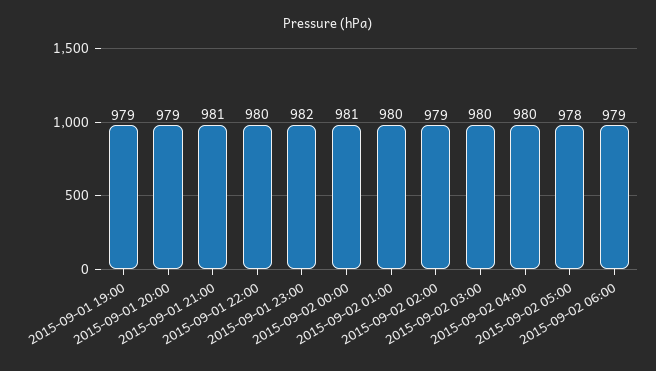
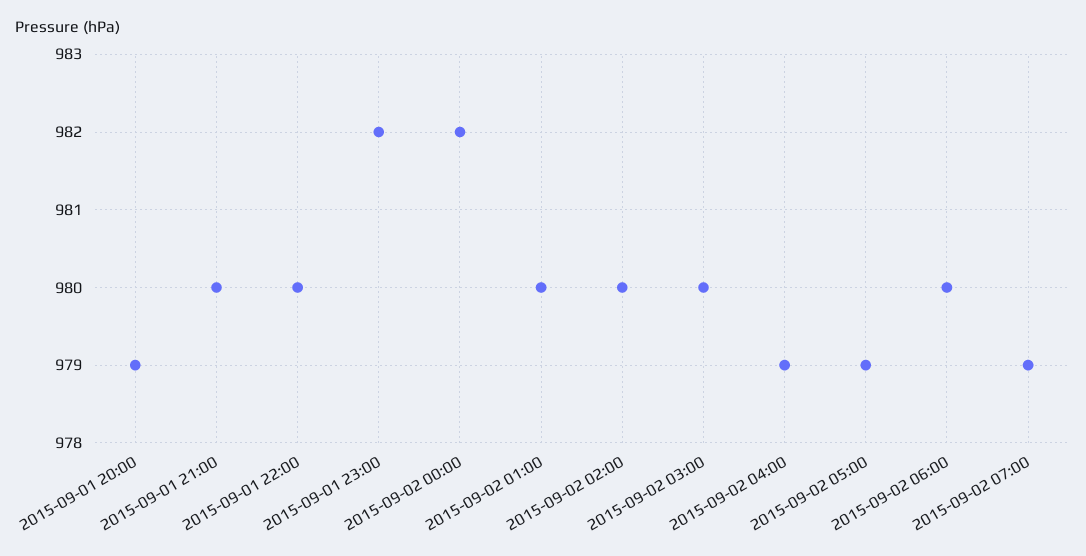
2015-09-01 19:00: 979 -> none
2015-09-01 21:00: 981 -> 980
2015-09-02 00:00: 981 -> 982
2015-09-02 02:00: 979 -> 980
2015-09-02 04:00: 980 -> 979
2015-09-02 05:00: 978 -> 979
2015-09-02 06:00: 979 -> 980
2015-09-02 07:00: none -> 979

